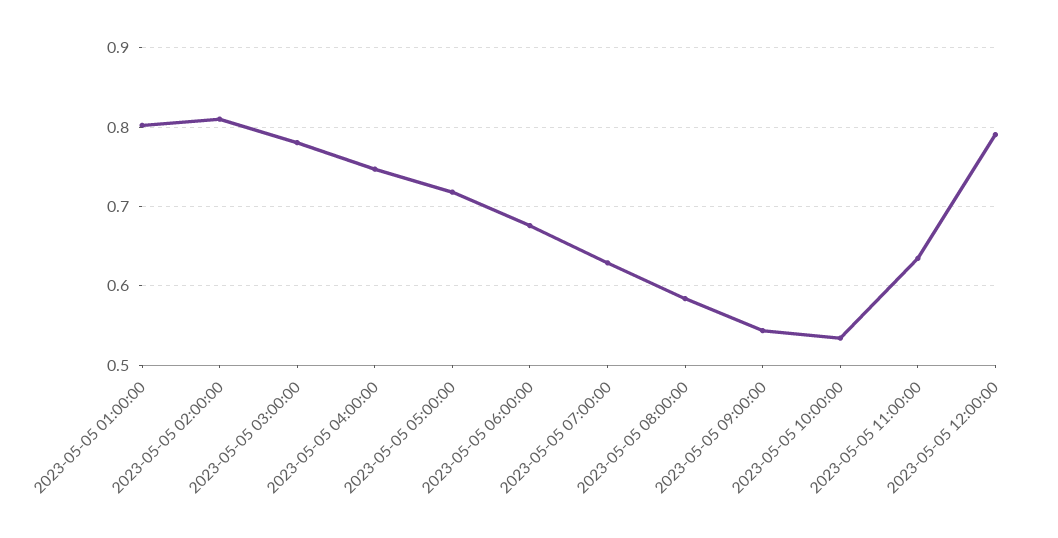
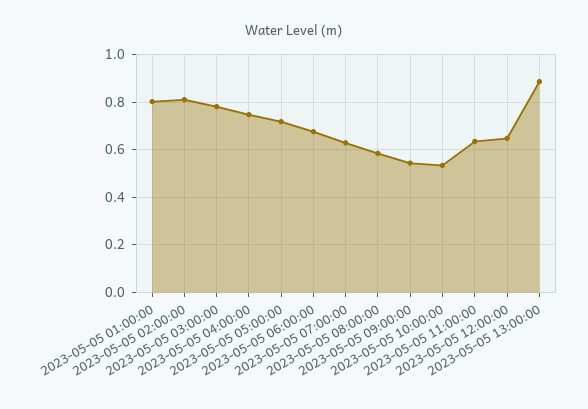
2023-05-05 12:00:00: 0.79 -> 0.65
2023-05-05 13:00:00: none -> 0.9

